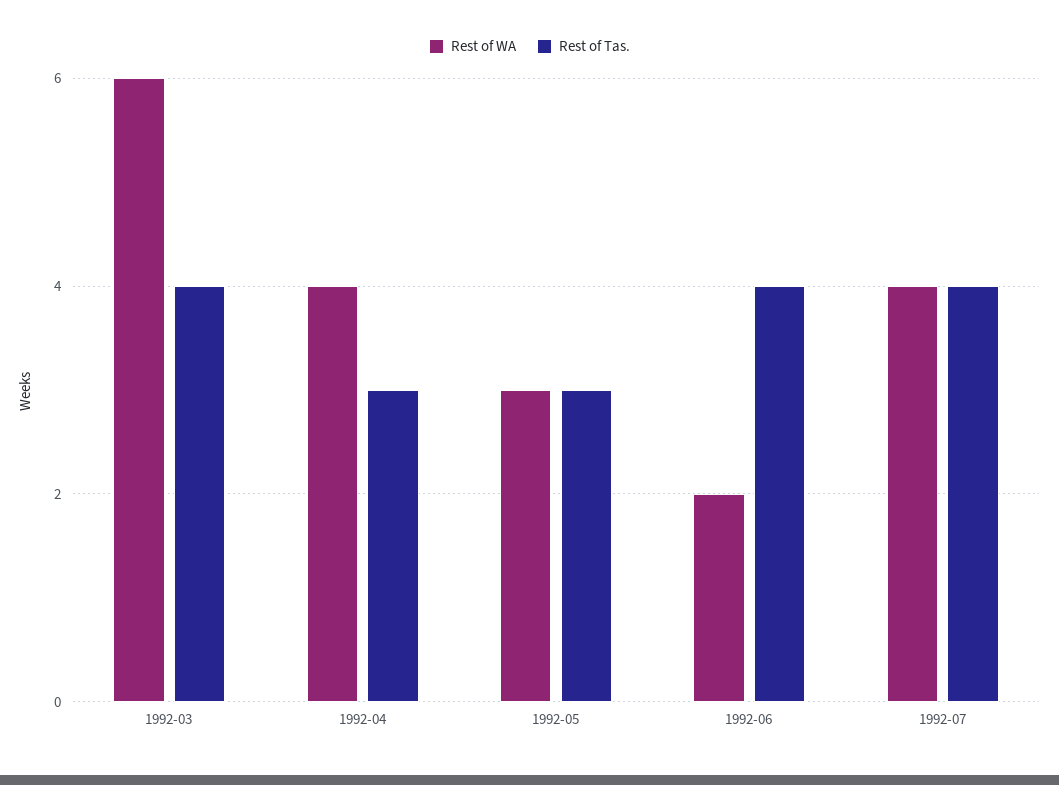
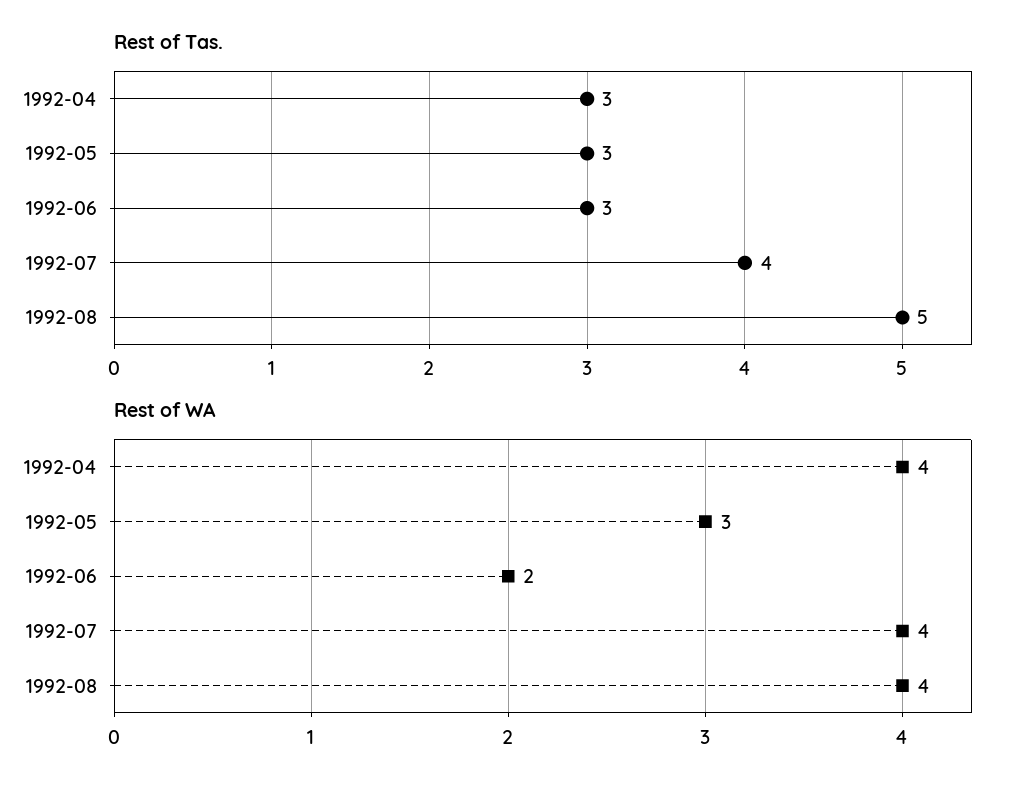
Rest of WA, 1992-03: 6 -> none
Rest of Tas., 1992-03: 4 -> none
Rest of Tas., 1992-06: 4 -> 3
Rest of Tas., 1992-08: none -> 5
Rest of WA, 1992-08: none -> 4

